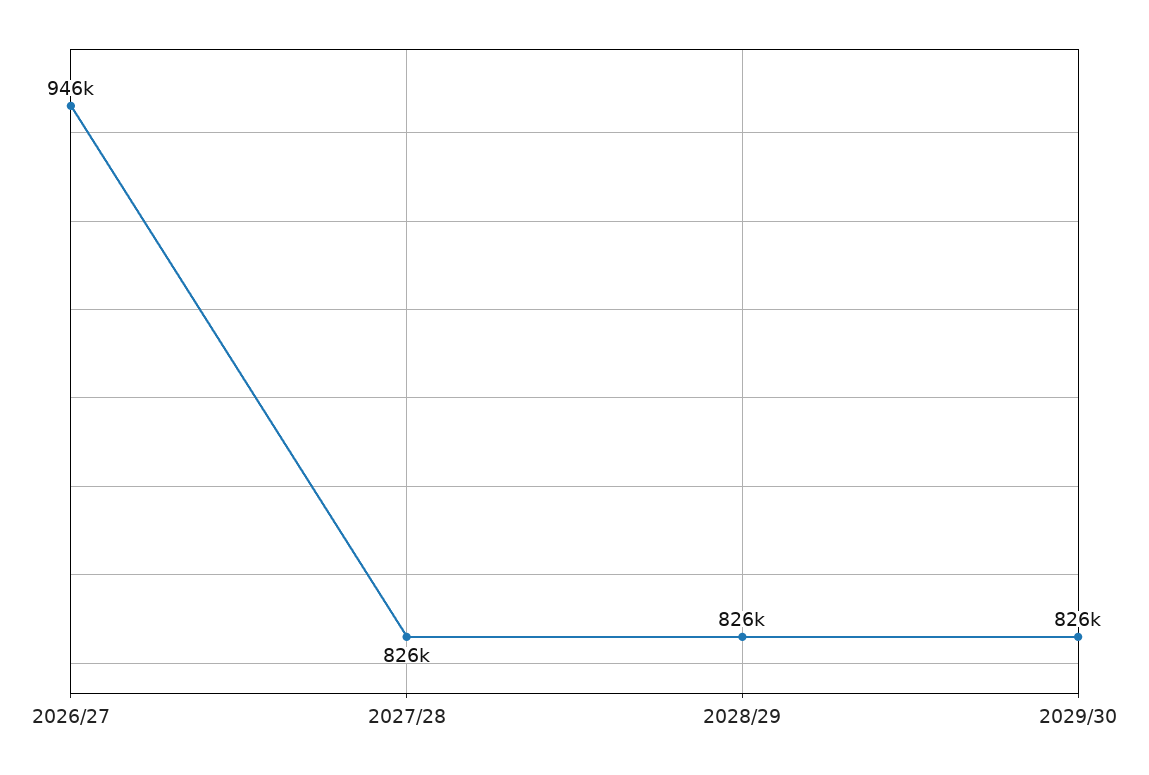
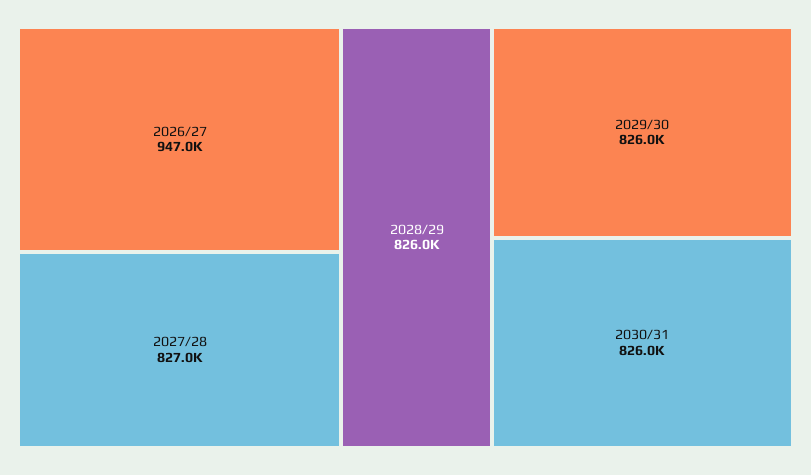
2026/27: 946000 -> 947000
2027/28: 826000 -> 827000
2030/31: none -> 826000

